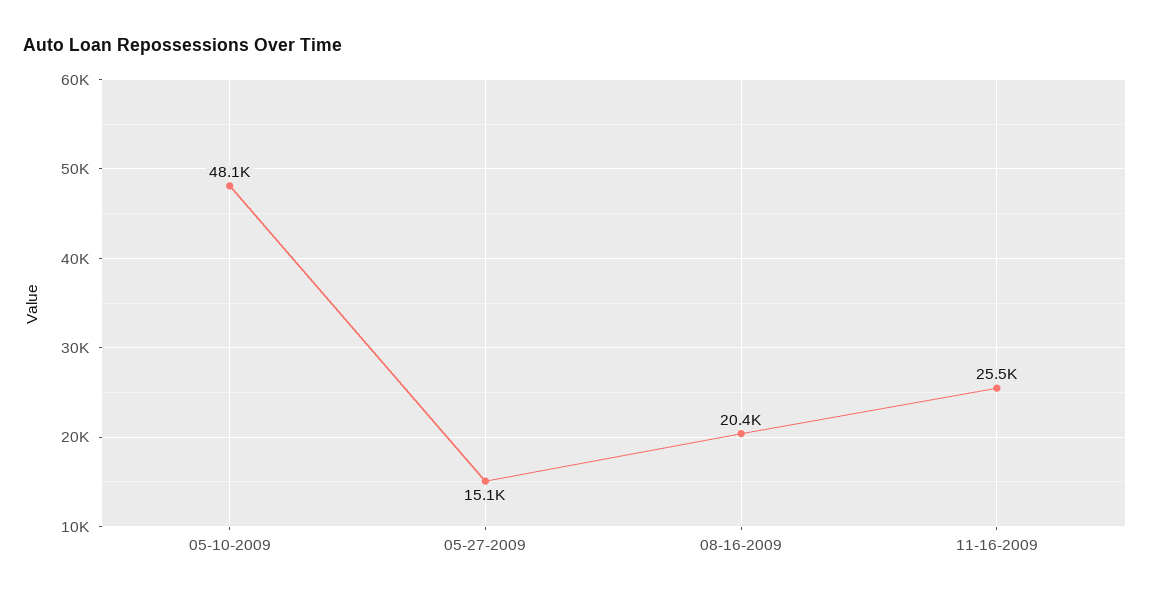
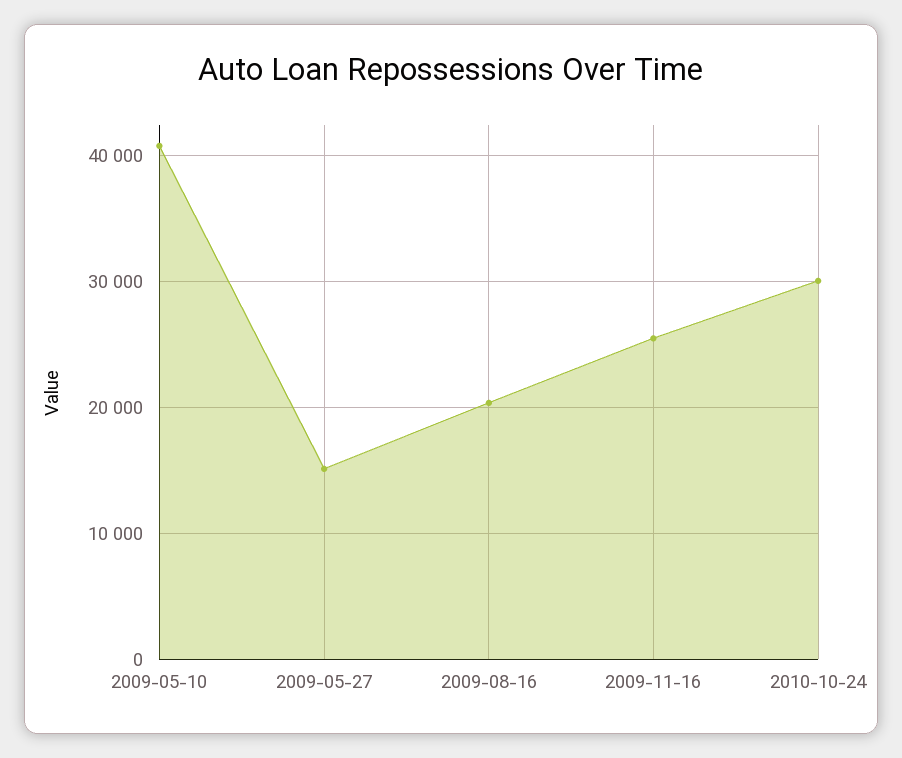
05-10-2009: 48100 -> 41000
2010-10-24: none -> 30000

